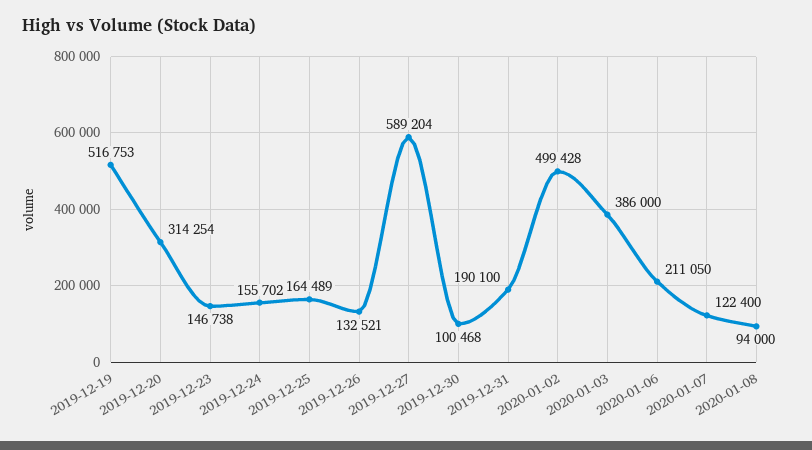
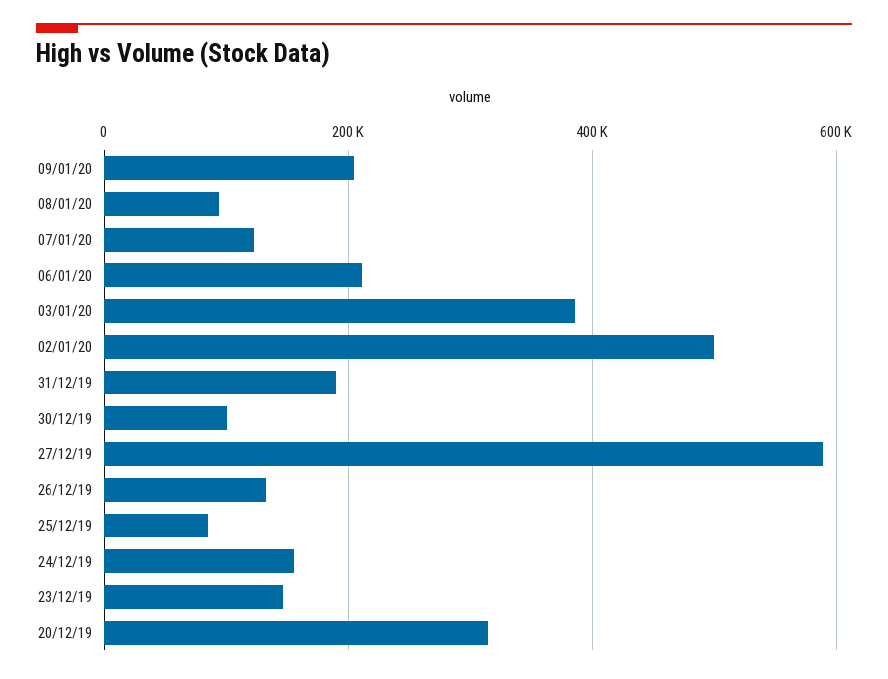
2019-12-19: 516753 -> none
2019-12-25: 164489 -> 80000
09/01/20: none -> 200000

